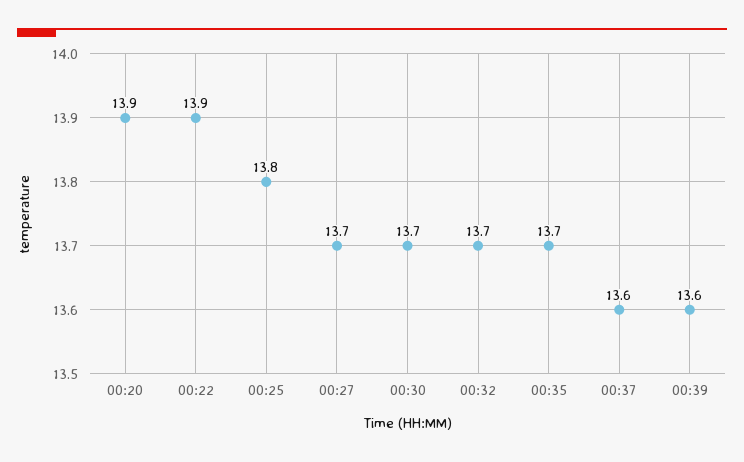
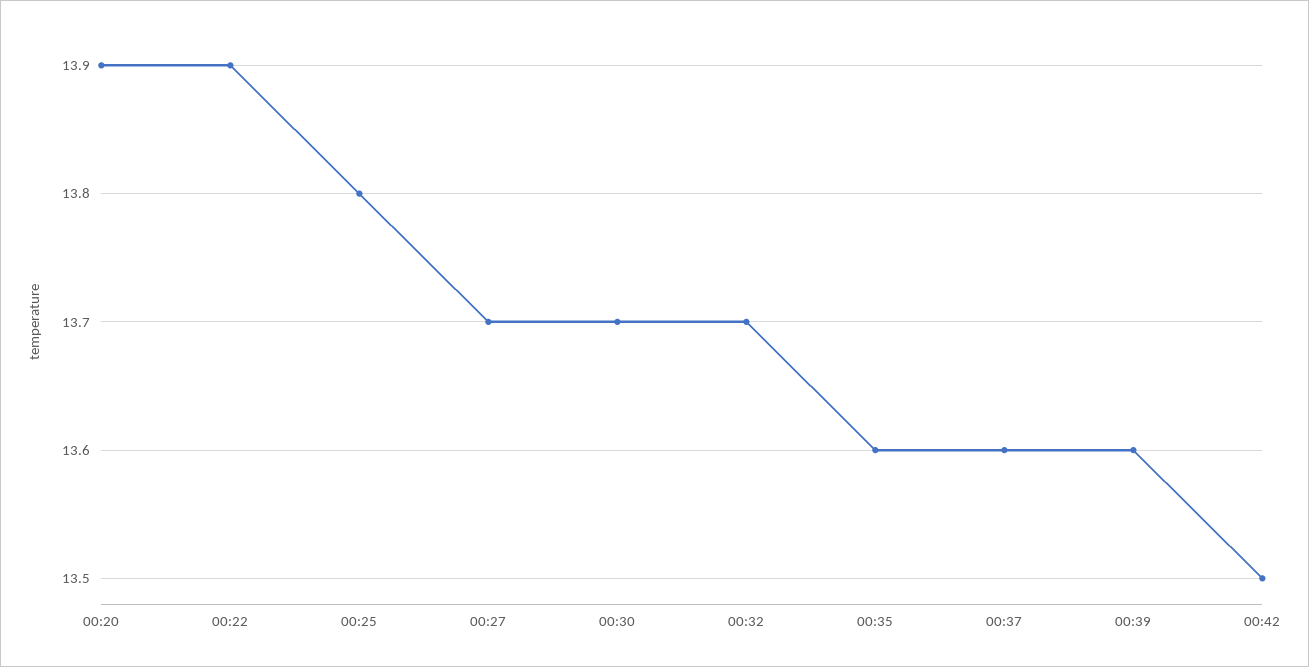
00:35: 13.7 -> 13.6
00:42: none -> 13.5

